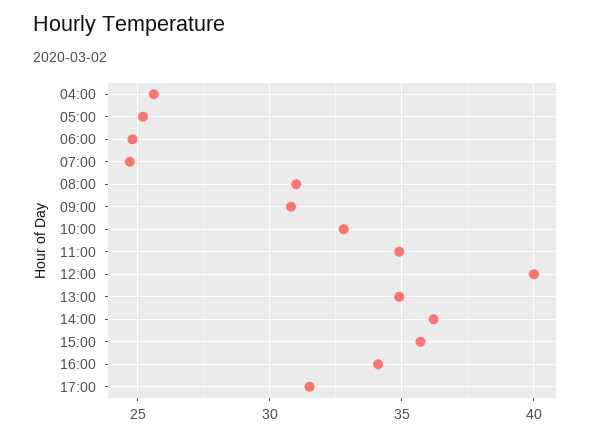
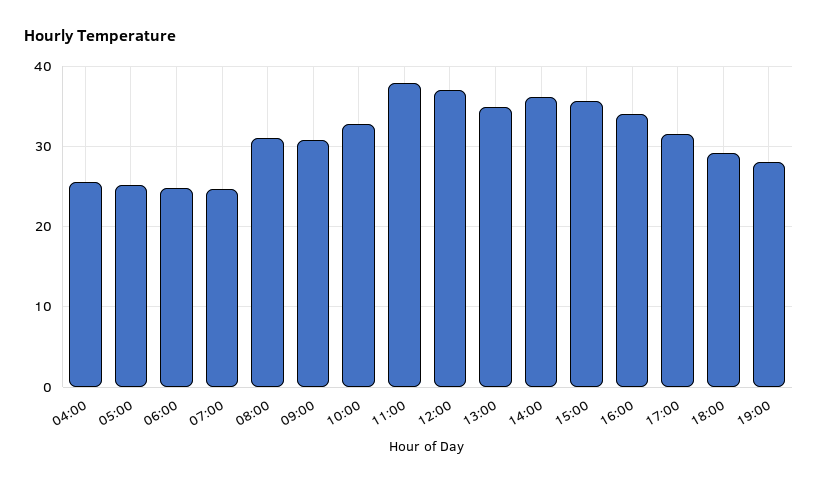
11:00: 35 -> 38
12:00: 40 -> 37
18:00: none -> 29
19:00: none -> 28

